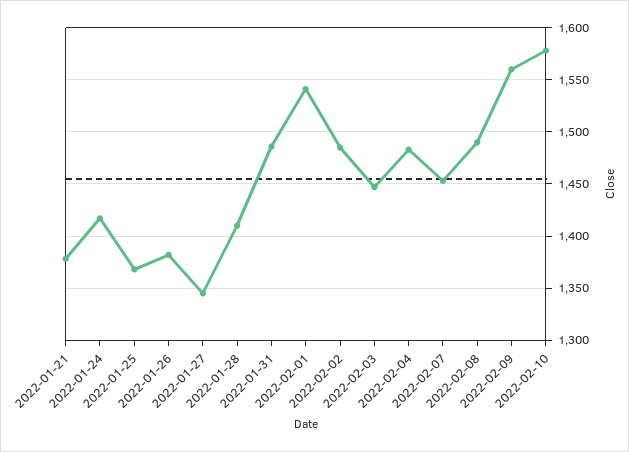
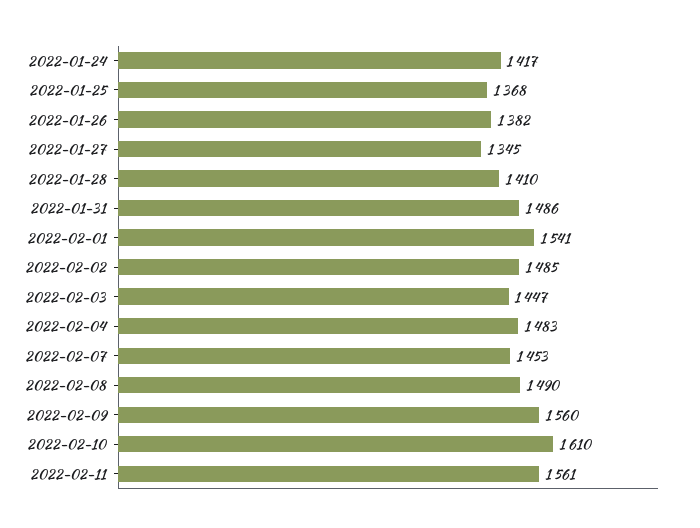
2022-01-21: 1380 -> none
2022-02-10: 1580 -> 1610
2022-02-11: none -> 1561

